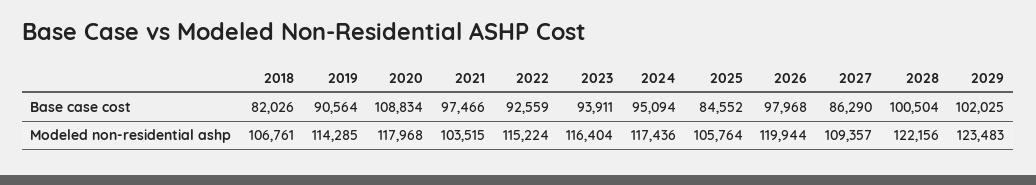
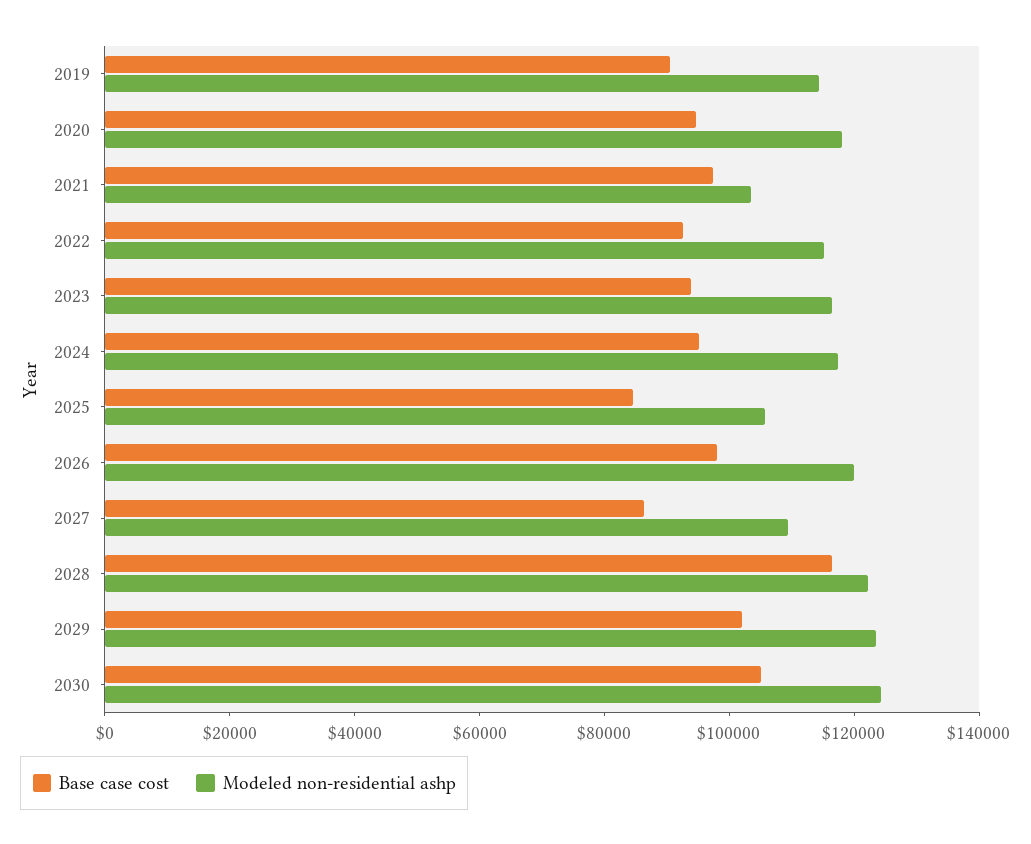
Base case cost, 2018: 82026 -> none
Base case cost, 2020: 108834 -> 95000
Base case cost, 2028: 100504 -> 115000
Modeled non-residential ashp, 2018: 106761 -> none
Base case cost, 2030: none -> 105000
Modeled non-residential ashp, 2030: none -> 125000

